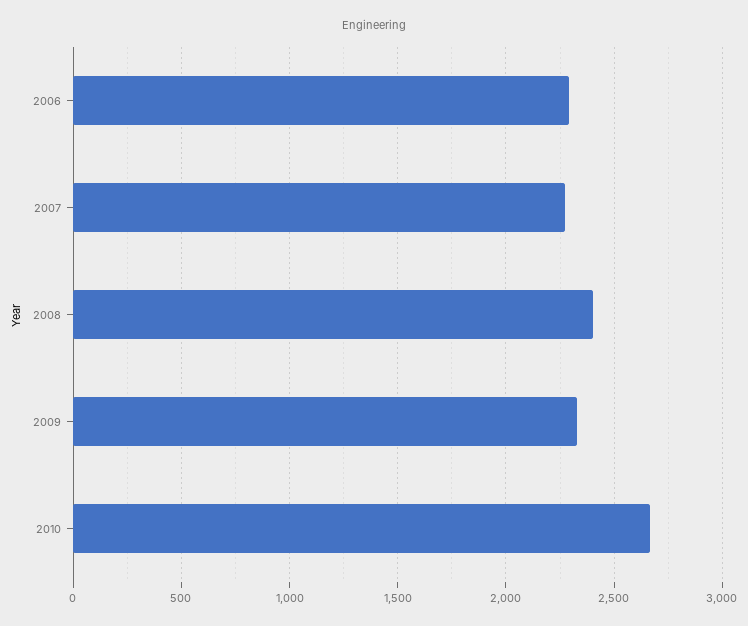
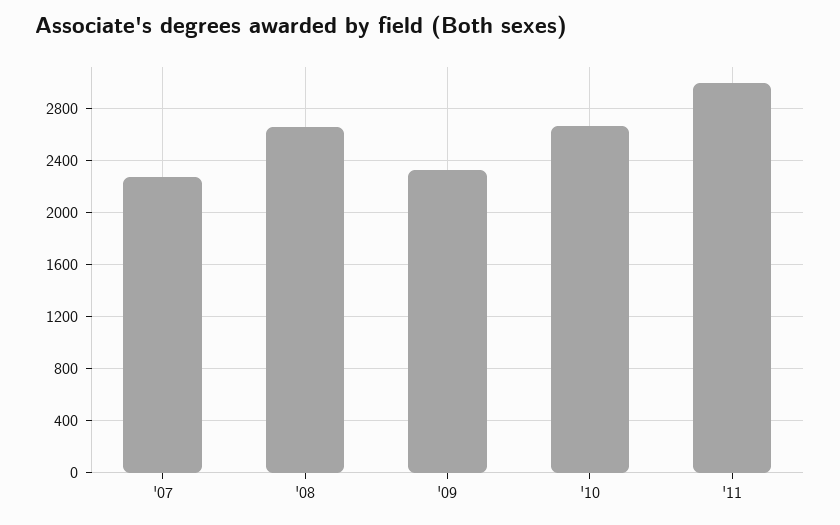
2006: 2300 -> none
2008: 2400 -> 2650
'11: none -> 3000

